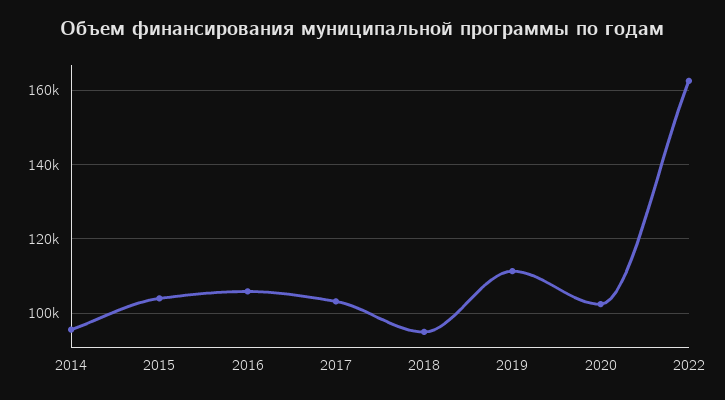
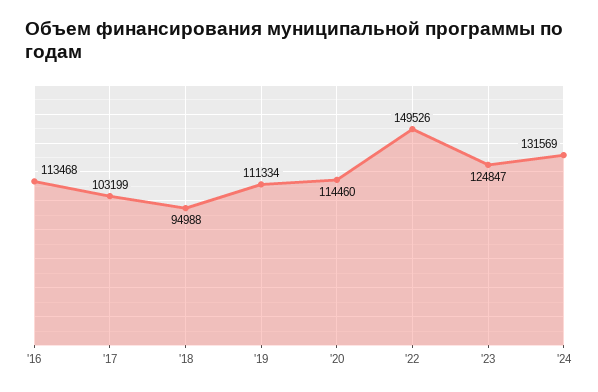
2014: 96000 -> none
2015: 104000 -> none
2016: 106000 -> 113468
2020: 102000 -> 114460
2022: 162000 -> 149526
'23: none -> 124847
'24: none -> 131569

